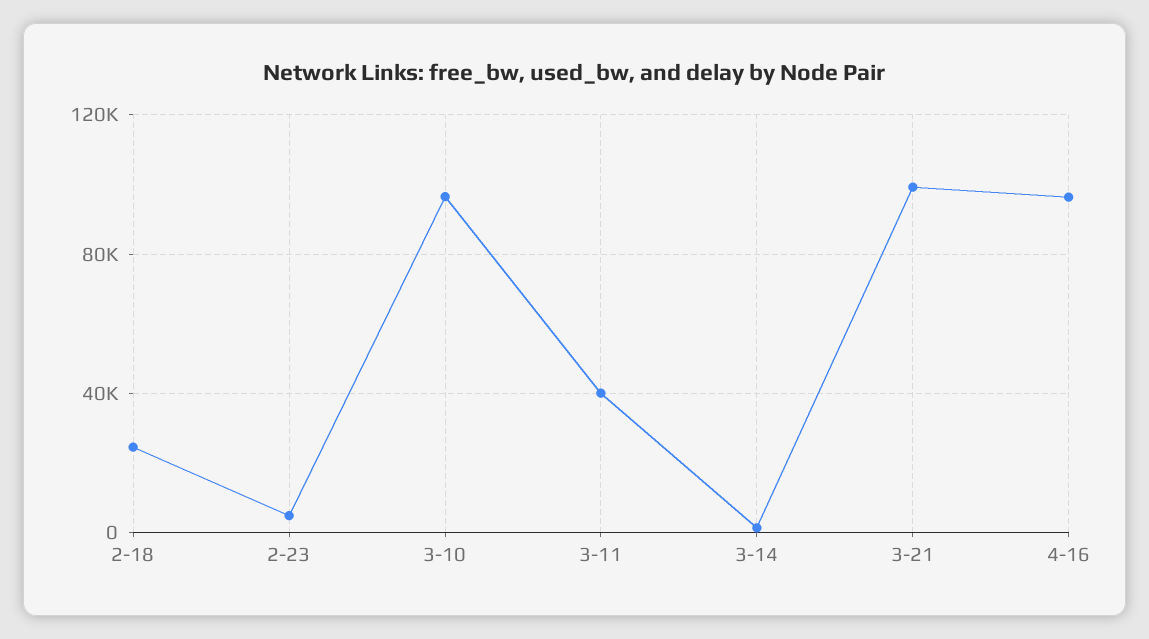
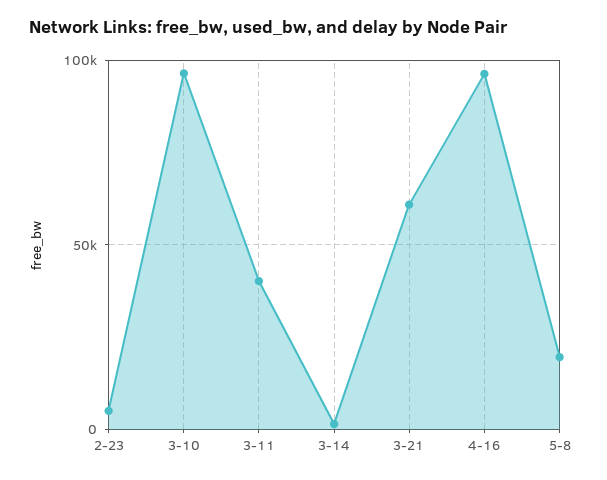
2-18: 25000 -> none
3-21: 100000 -> 60000
5-8: none -> 20000

